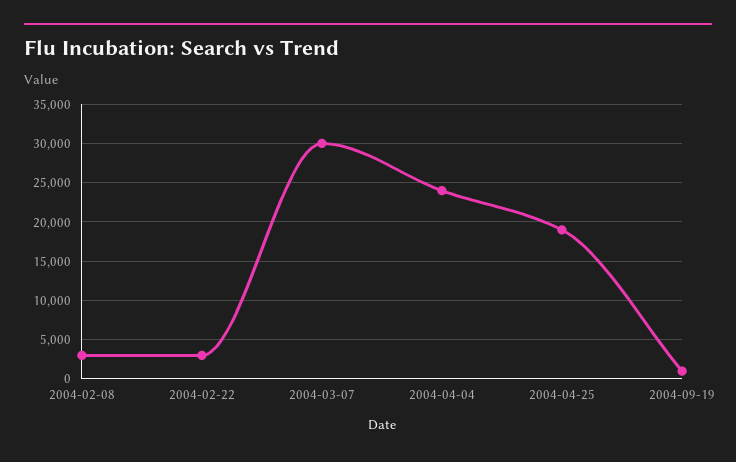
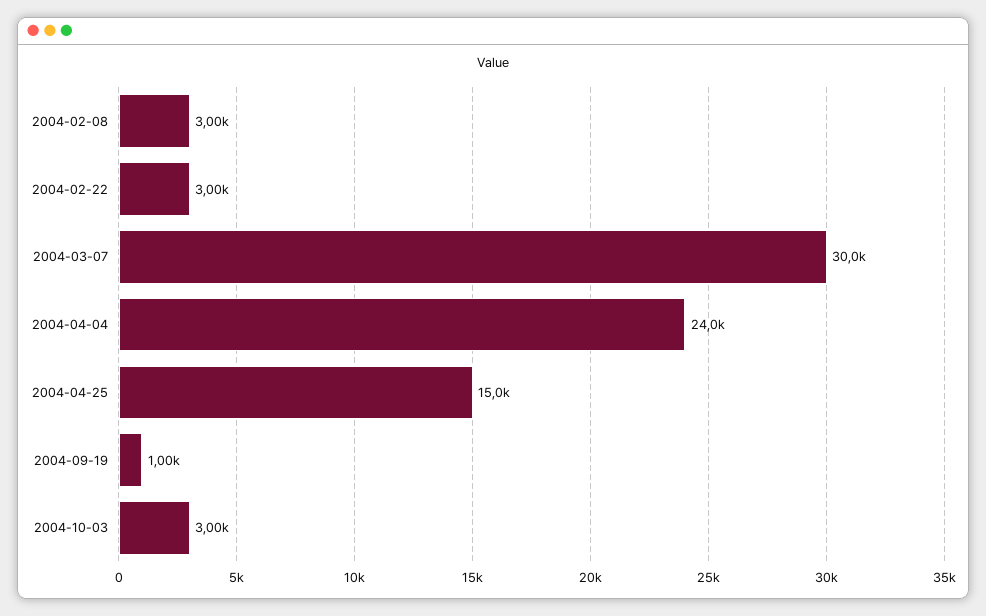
2004-04-25: 19000 -> 15000
2004-10-03: none -> 3000

